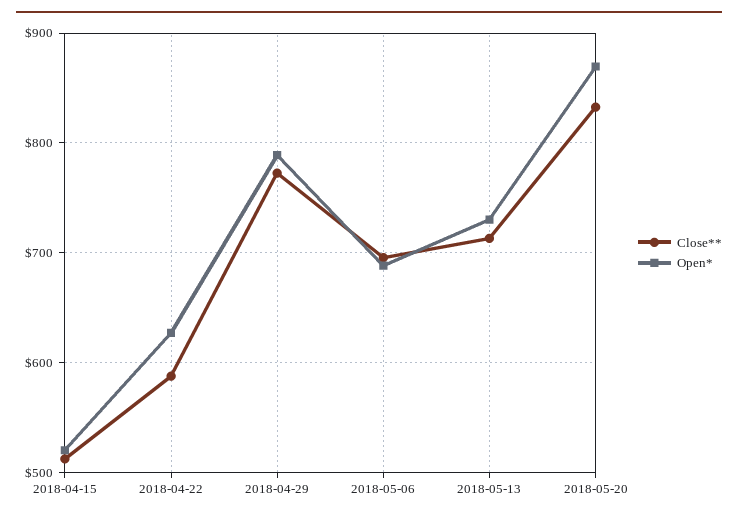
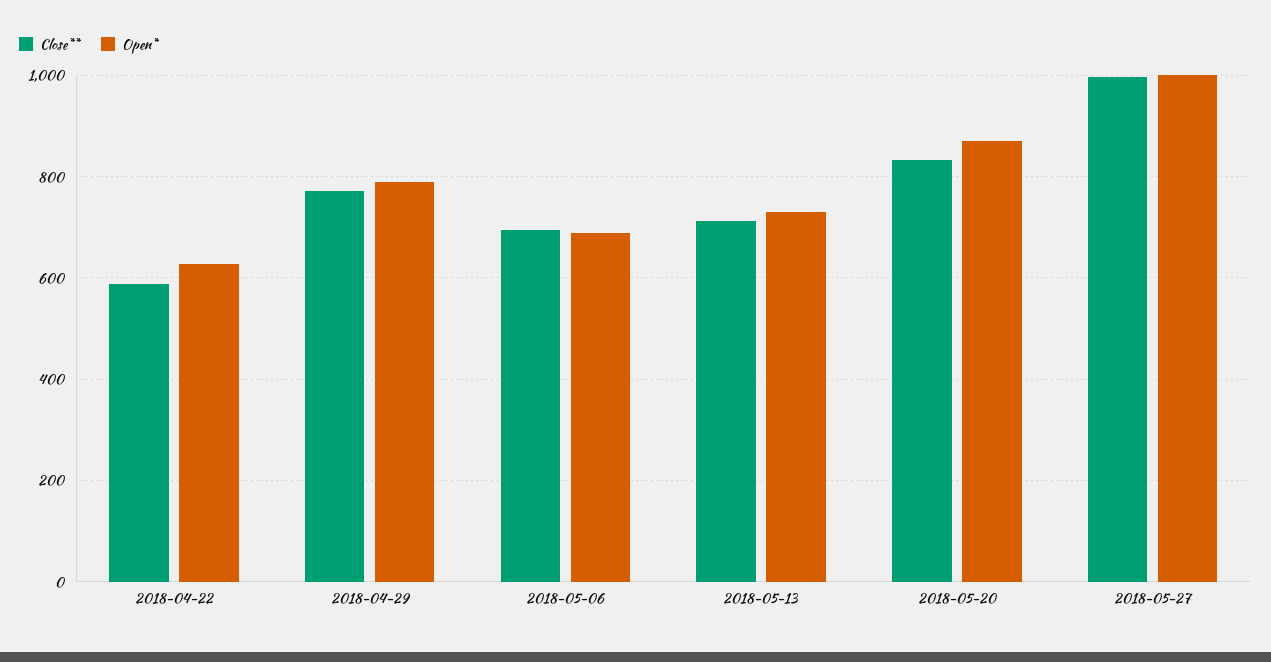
Close**, 2018-04-15: 510 -> none
Open*, 2018-04-15: 520 -> none
Close**, 2018-05-27: none -> 1000
Open*, 2018-05-27: none -> 1000

